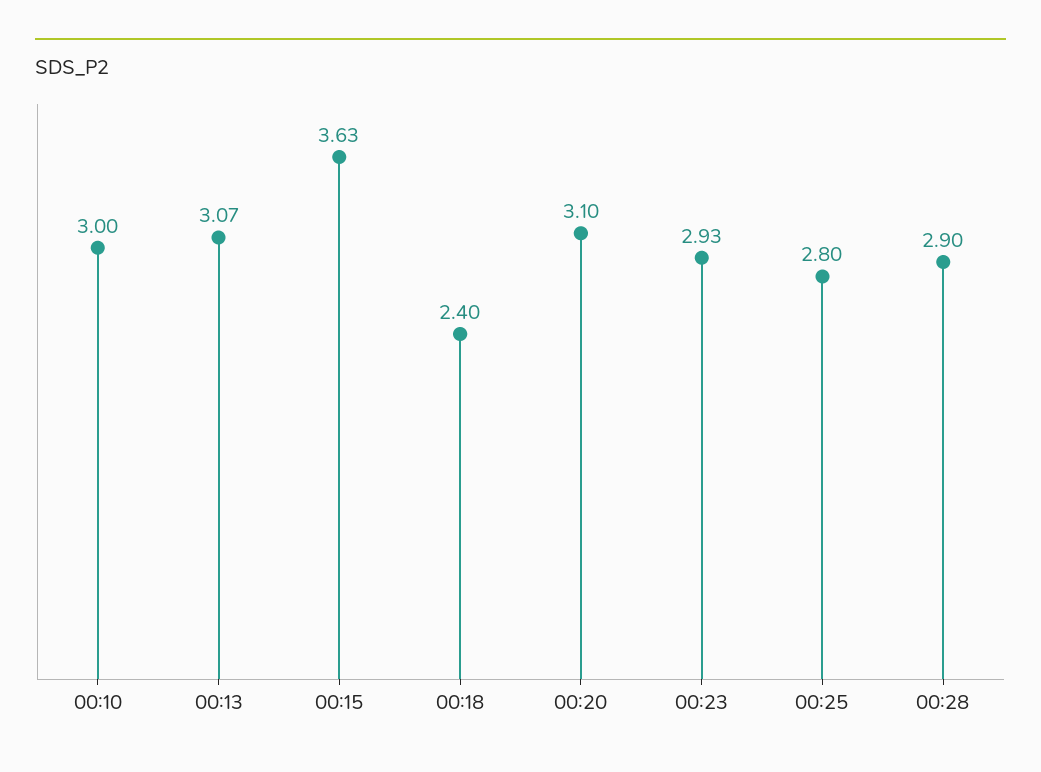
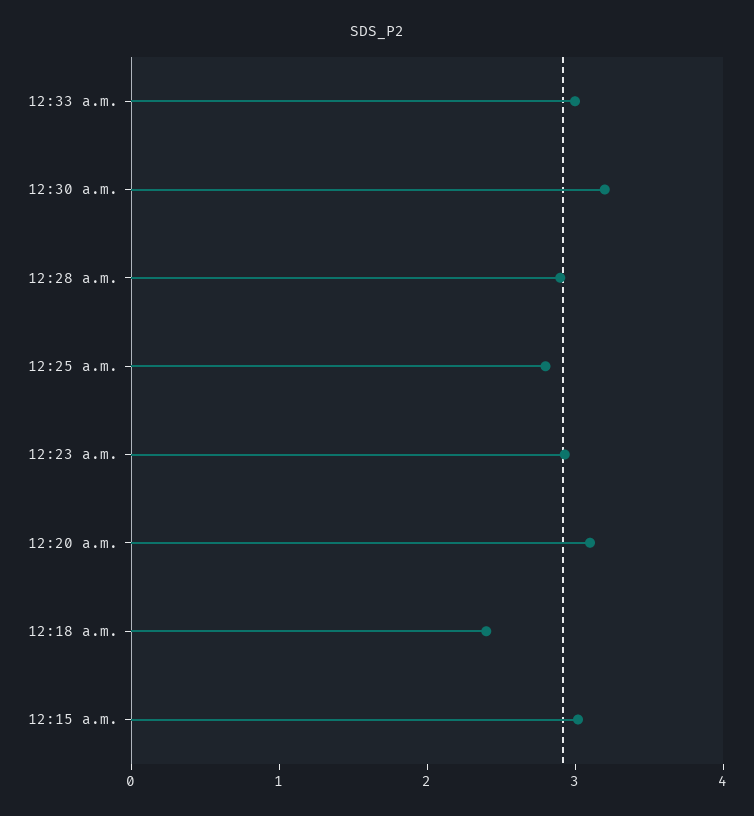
00:10: 3 -> none
00:13: 3.07 -> none
00:15: 3.63 -> 3
12:33 a.m.: none -> 3
12:30 a.m.: none -> 3.2

